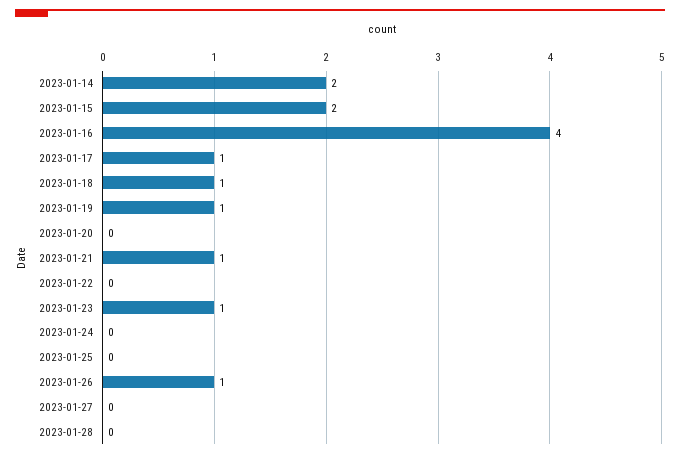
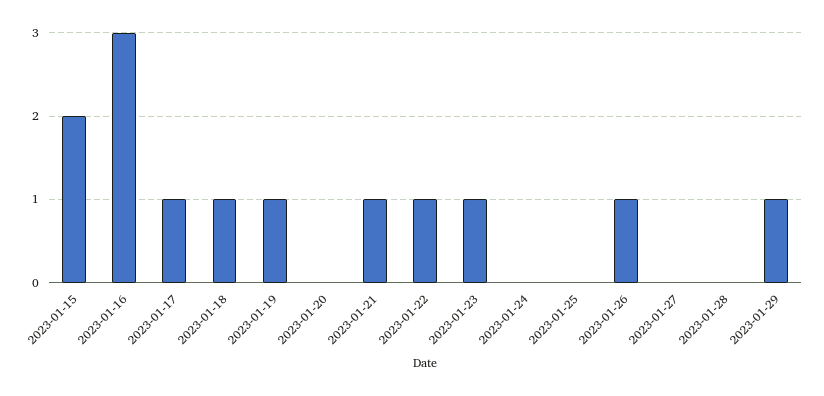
2023-01-14: 2 -> none
2023-01-16: 4 -> 3
2023-01-22: 0 -> 1
2023-01-29: none -> 1

